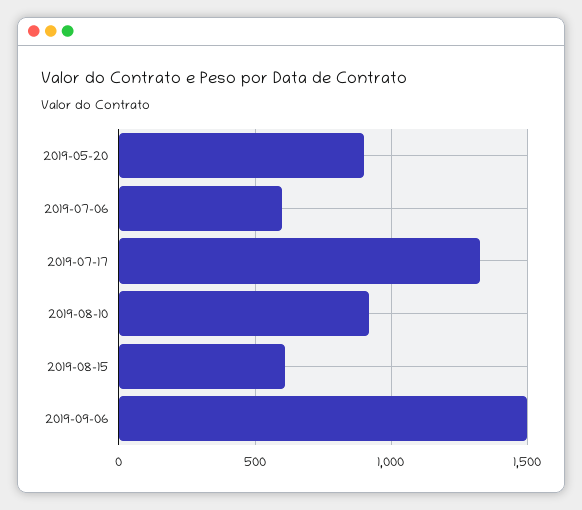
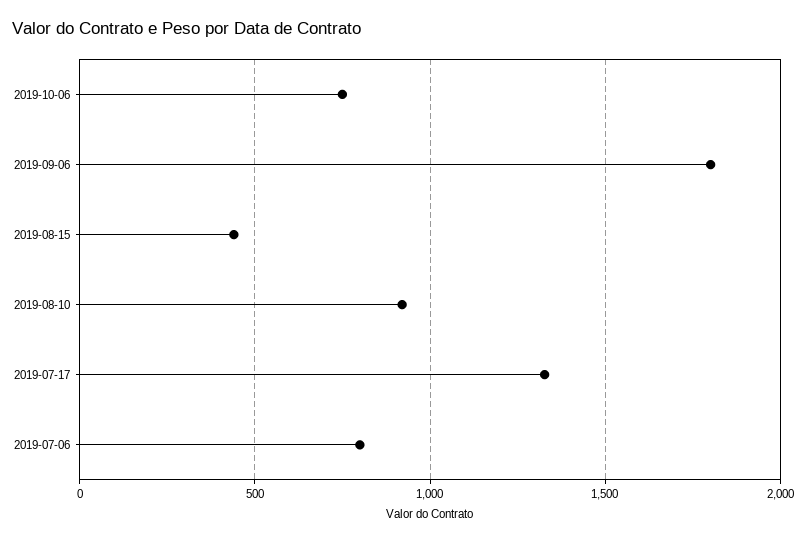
2019-05-20: 900 -> none
2019-07-06: 600 -> 800
2019-08-15: 600 -> 450
2019-09-06: 1500 -> 1800
2019-10-06: none -> 750

